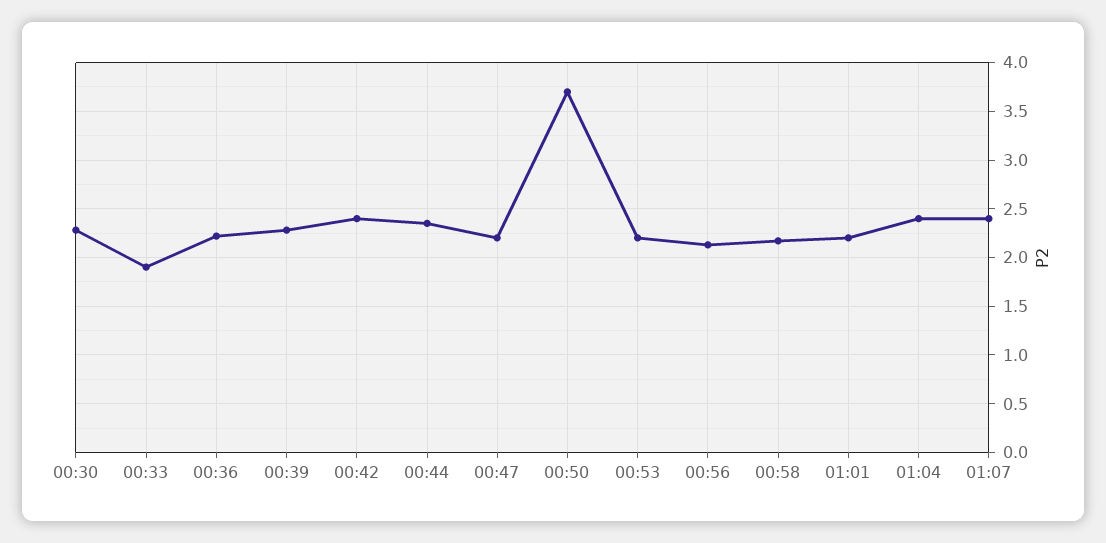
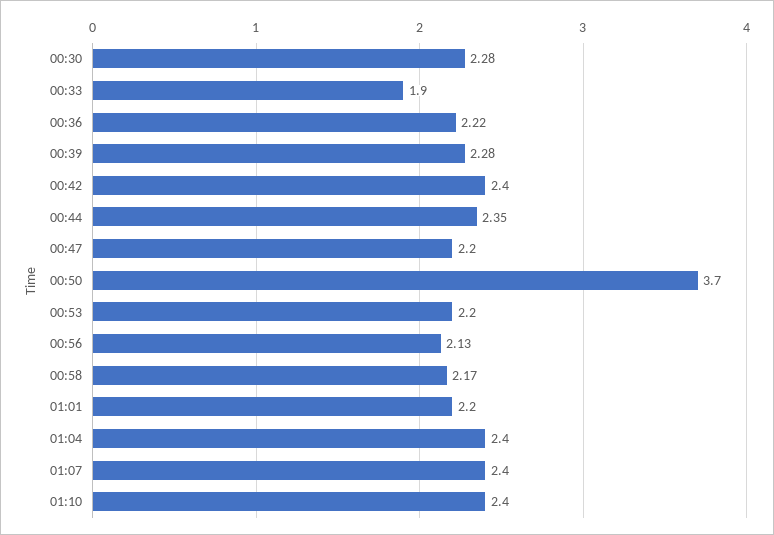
01:10: none -> 2.4

